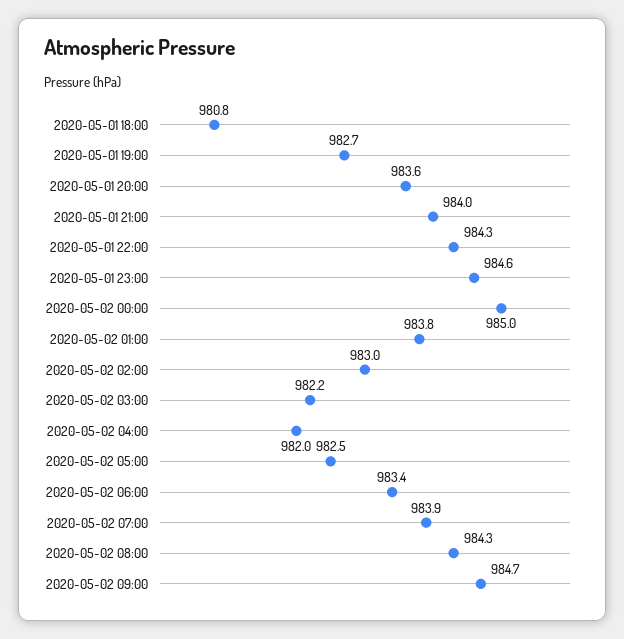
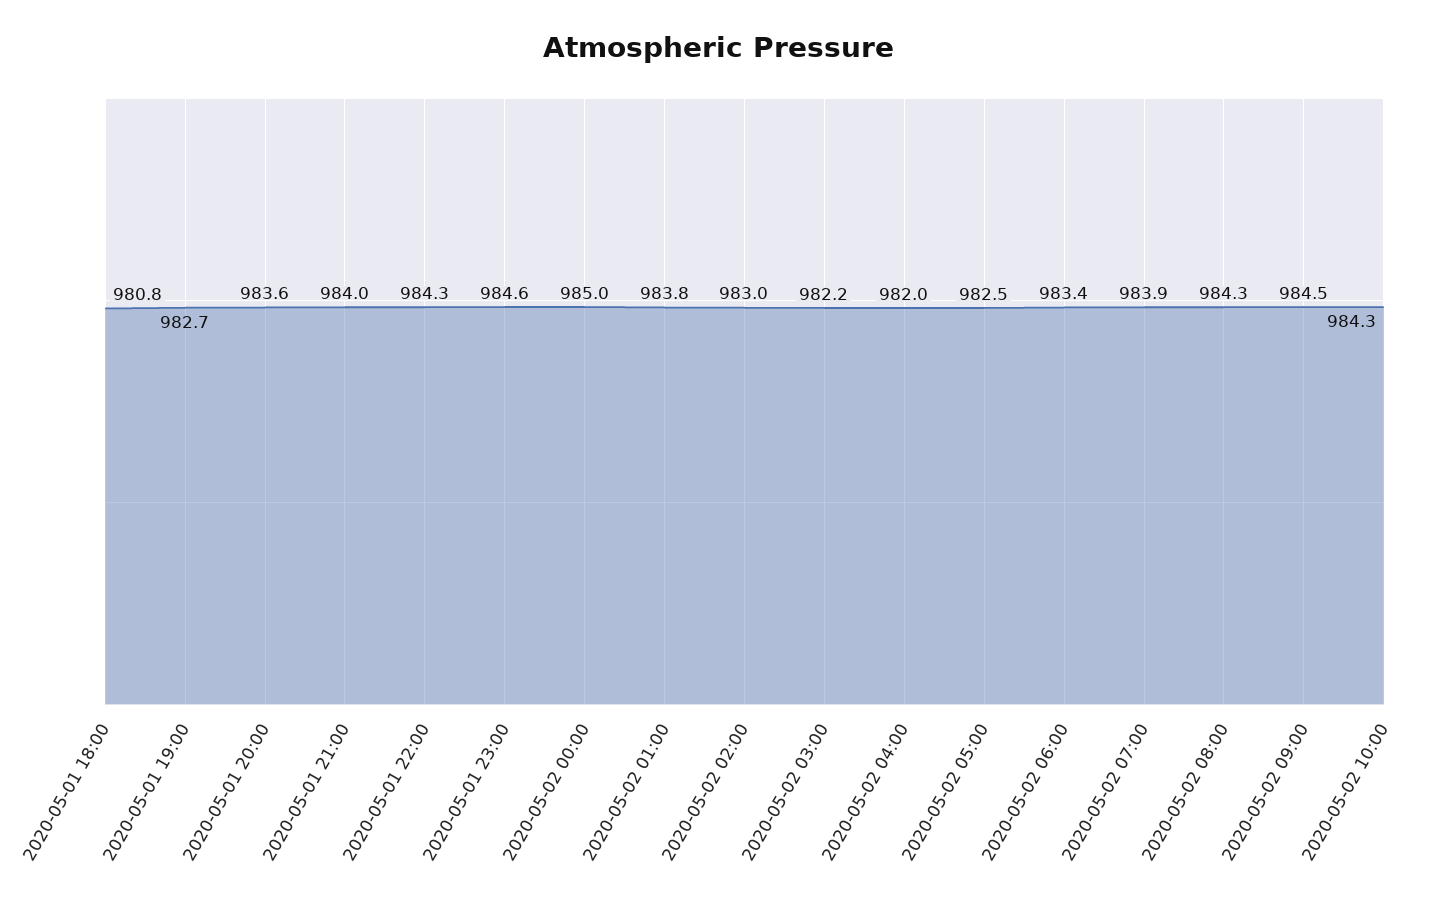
2020-05-02 09:00: 984.7 -> 984.5
2020-05-02 10:00: none -> 984.3

